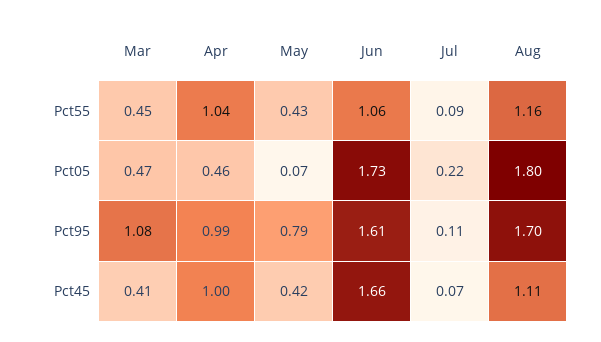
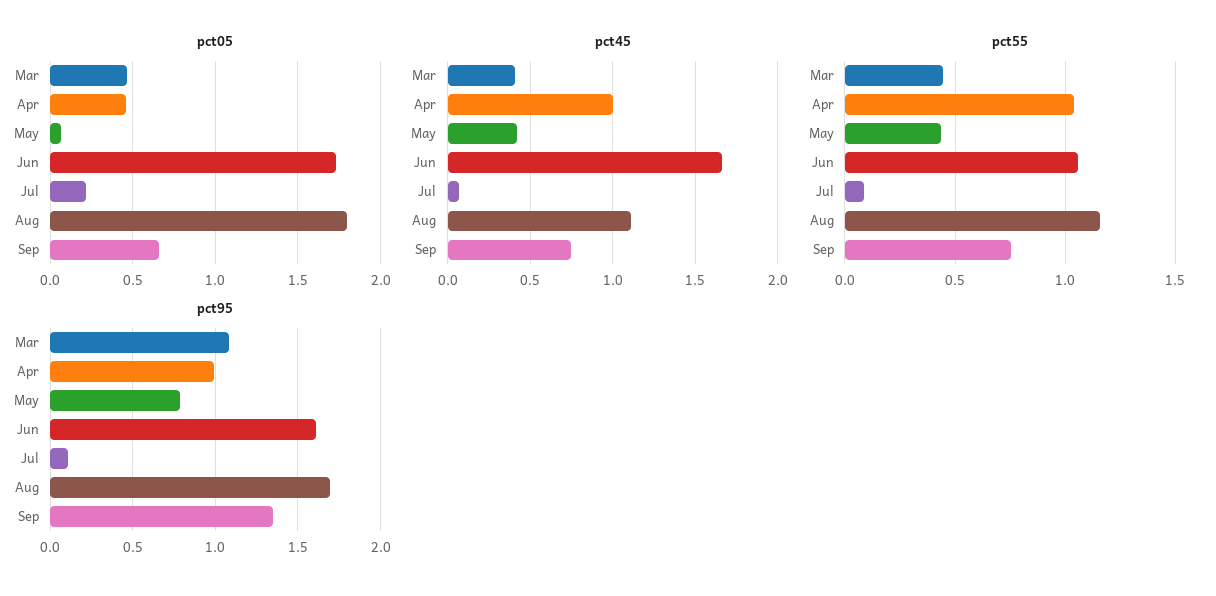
Pct05, Sep: none -> 0.65
Pct45, Sep: none -> 0.75
Pct55, Sep: none -> 0.75
Pct95, Sep: none -> 1.35

